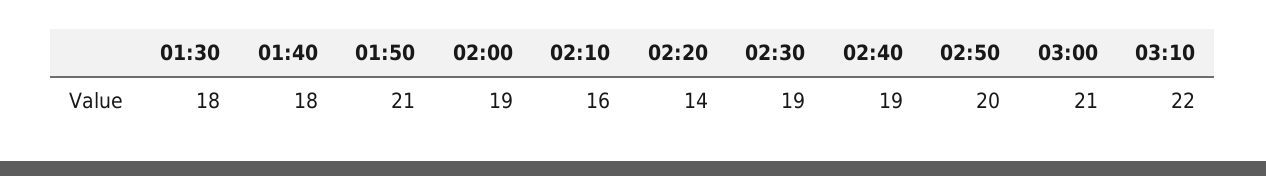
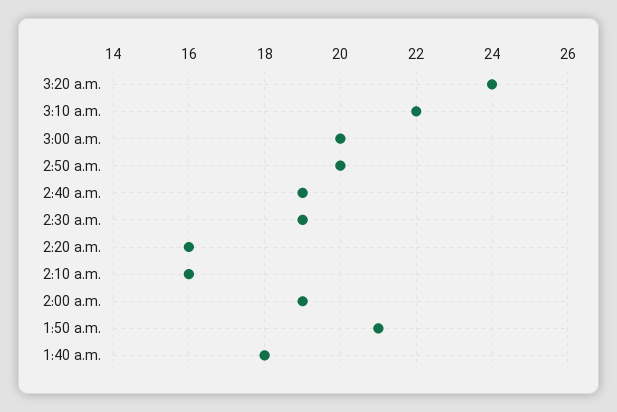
01:30: 18 -> none
02:20: 14 -> 16
03:00: 21 -> 20
3:20 a.m.: none -> 24

